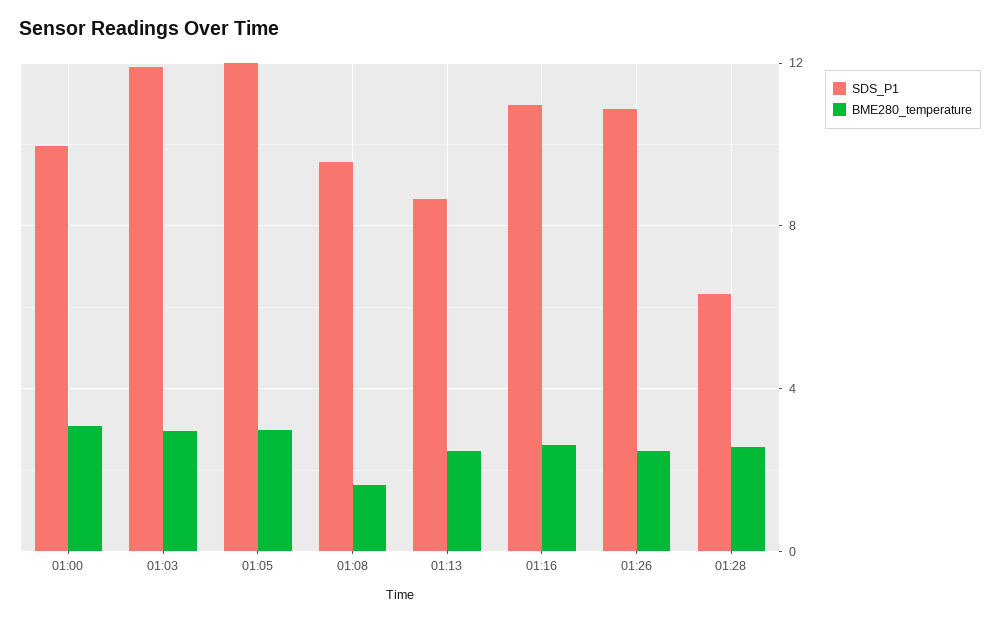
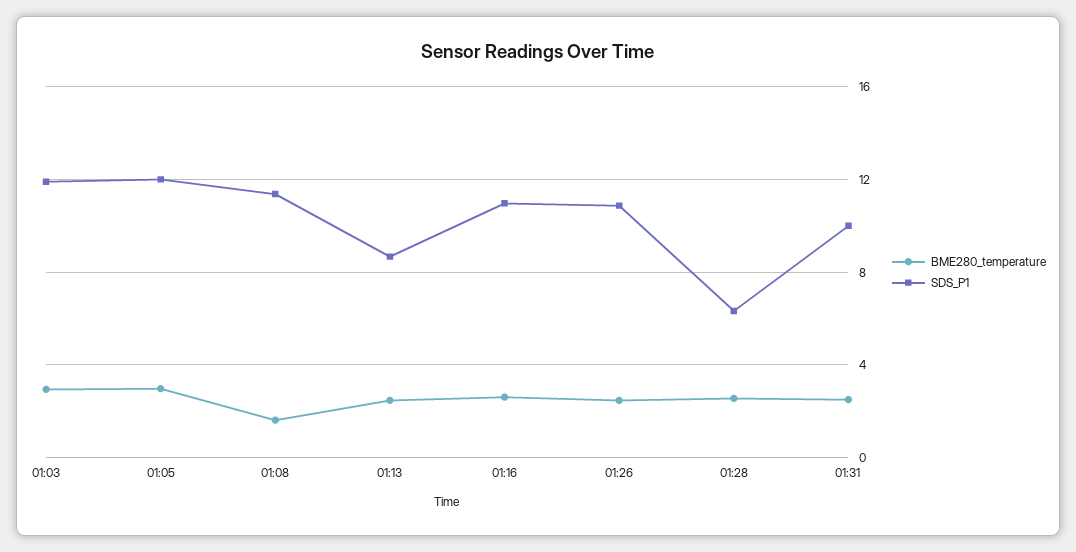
SDS_P1, 01:00: 10 -> none
BME280_temperature, 01:00: 3 -> none
SDS_P1, 01:08: 9.5 -> 11.5
BME280_temperature, 01:31: none -> 2.5
SDS_P1, 01:31: none -> 10

